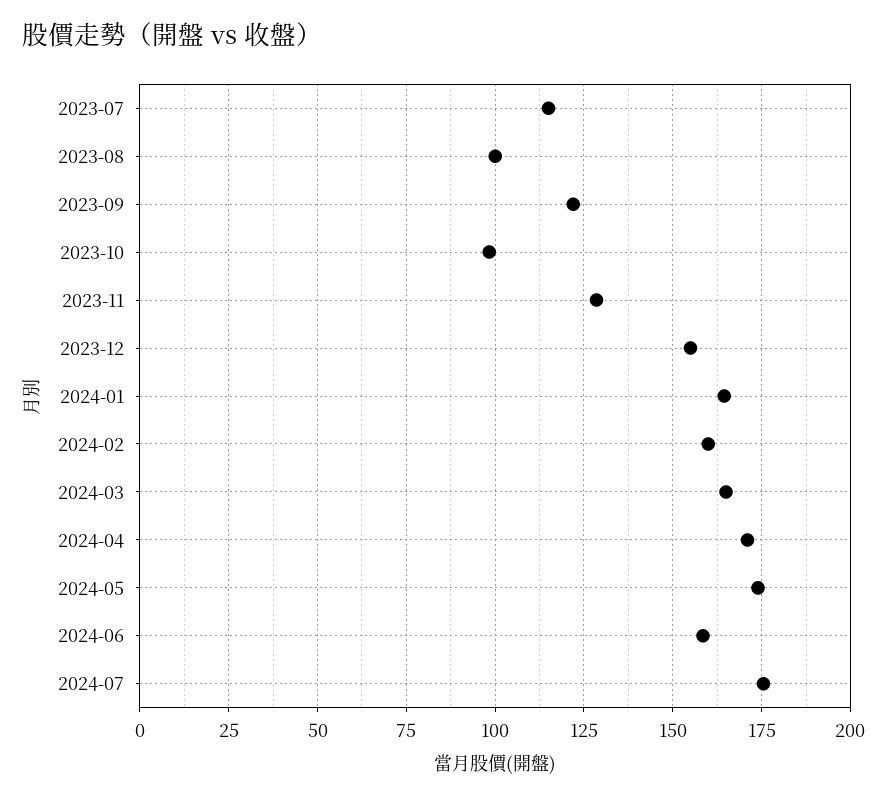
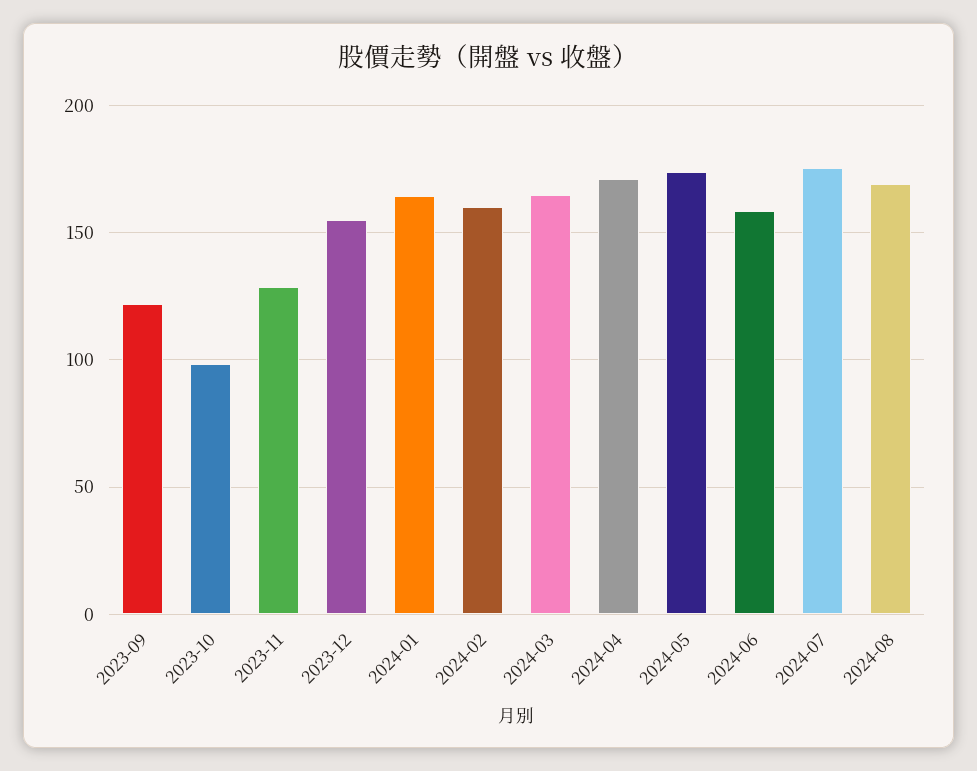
2023-07: 115 -> none
2023-08: 100 -> none
2024-08: none -> 170

